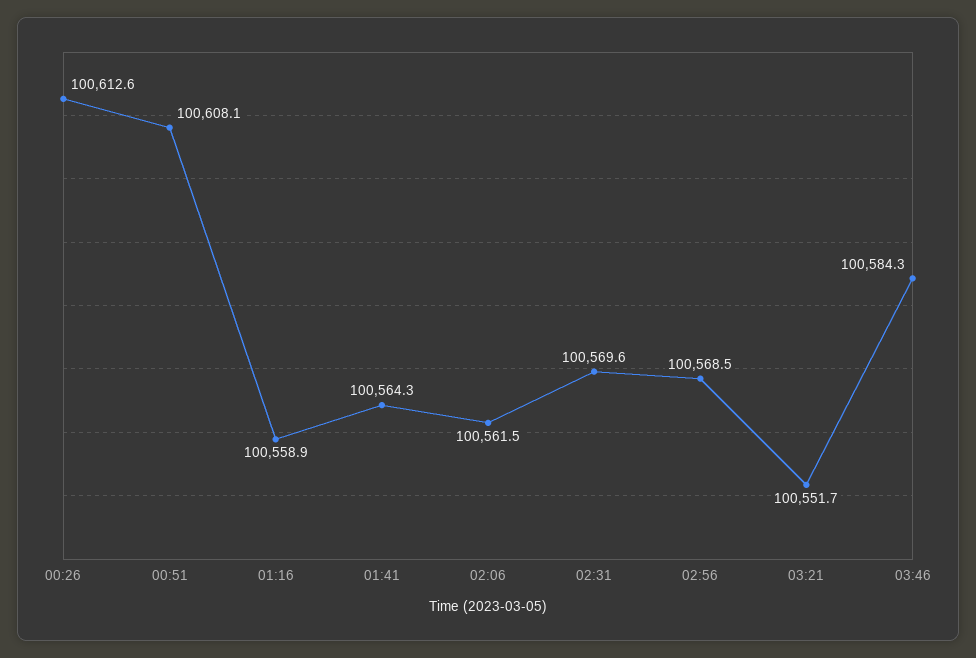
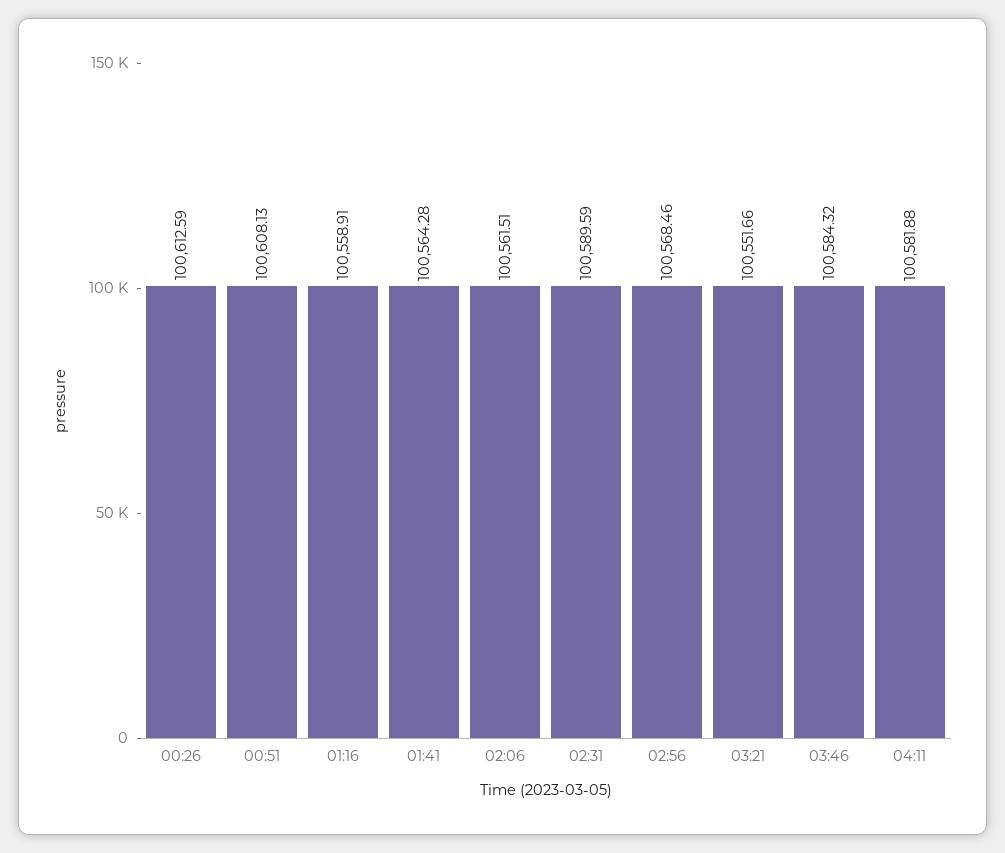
02:31: 100569.6 -> 100589.59
04:11: none -> 100581.88

